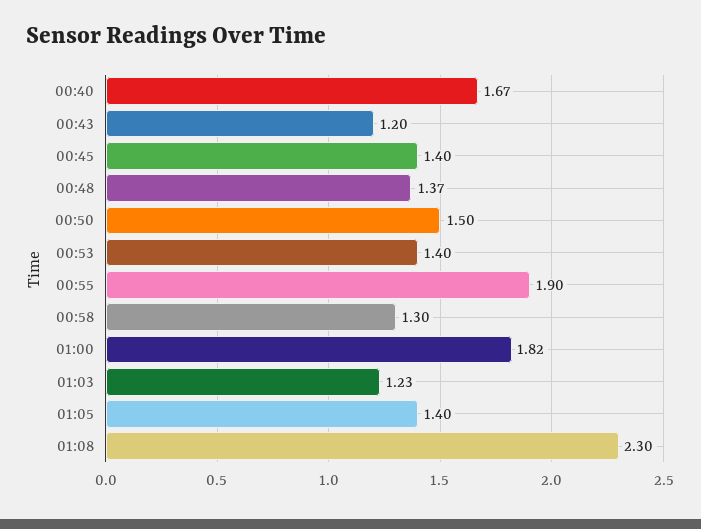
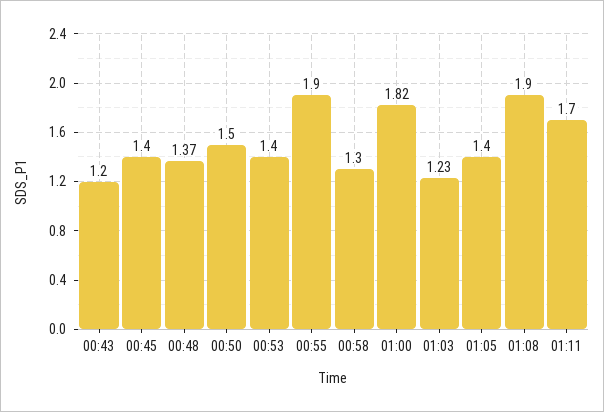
00:40: 1.67 -> none
01:08: 2.3 -> 1.9
01:11: none -> 1.7

